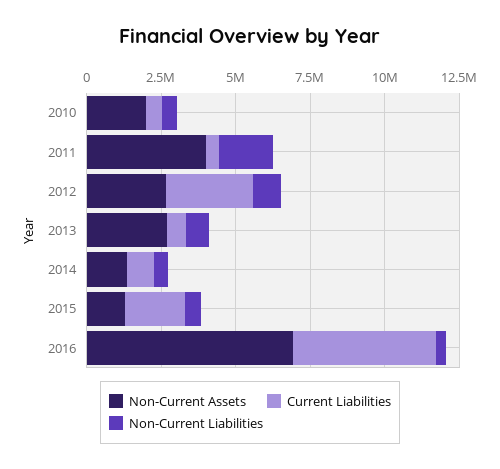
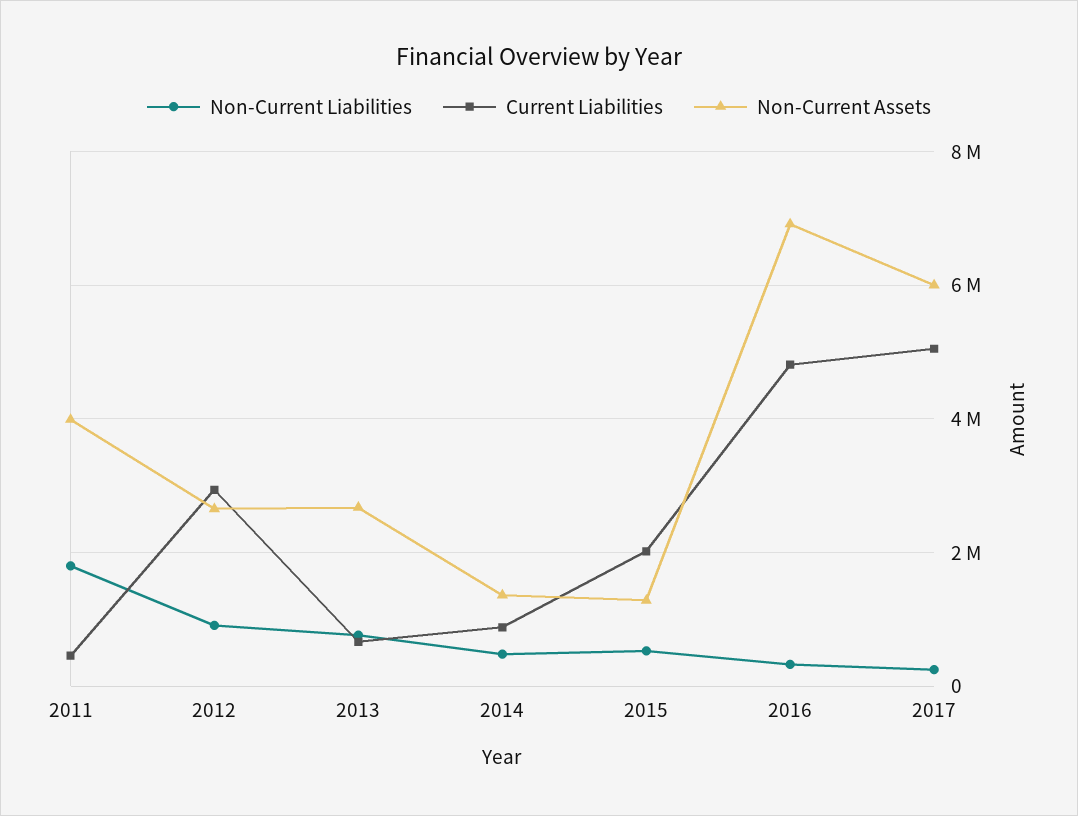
Non-Current Assets, 2010: 2000000 -> none
Current Liabilities, 2010: 500000 -> none
Non-Current Liabilities, 2010: 500000 -> none
Non-Current Liabilities, 2017: none -> 200000
Current Liabilities, 2017: none -> 5000000
Non-Current Assets, 2017: none -> 6000000

